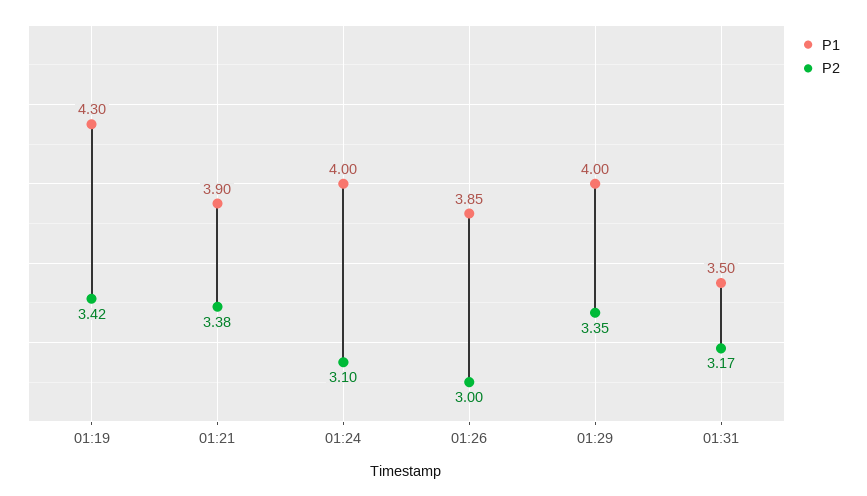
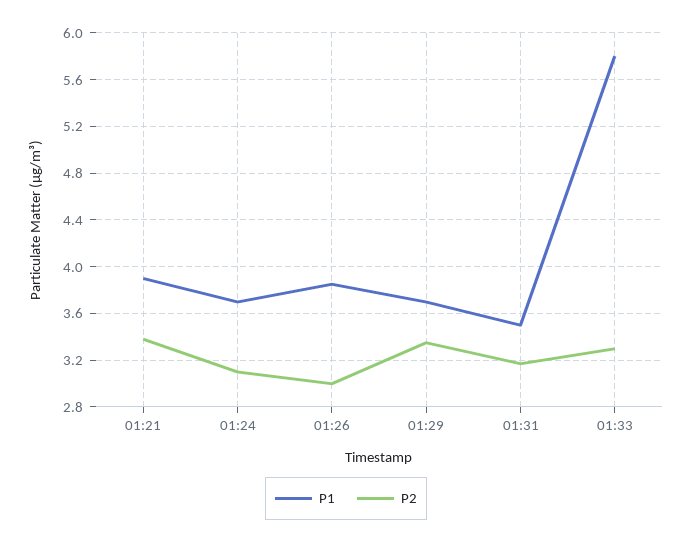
P1, 01:19: 4.3 -> none
P2, 01:19: 3.42 -> none
P1, 01:24: 4 -> 3.7
P1, 01:29: 4 -> 3.7
P1, 01:33: none -> 5.8
P2, 01:33: none -> 3.3

